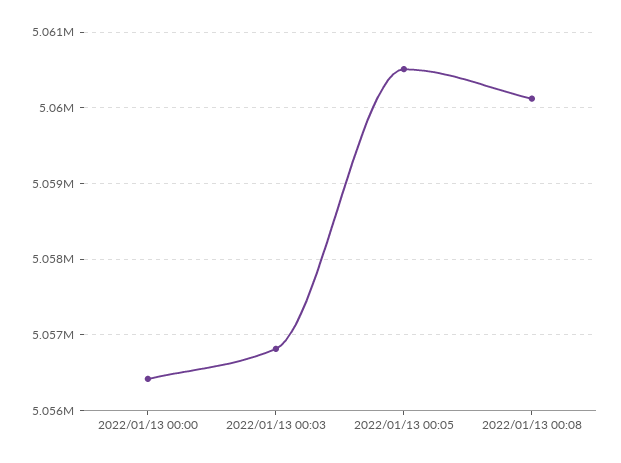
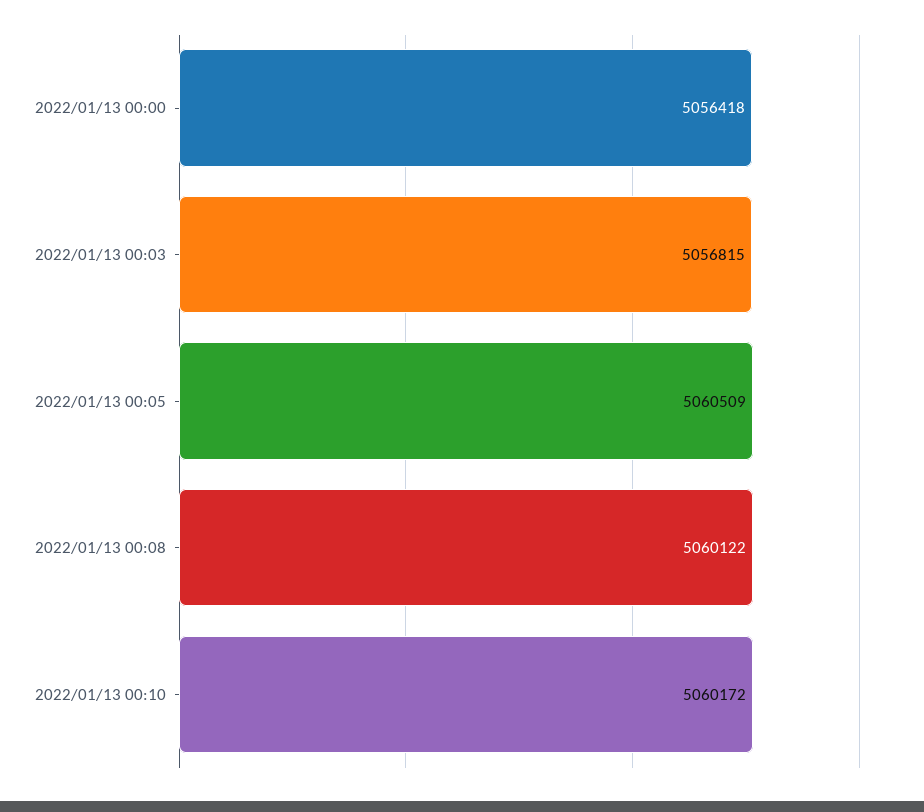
2022/01/13 00:10: none -> 5060172

